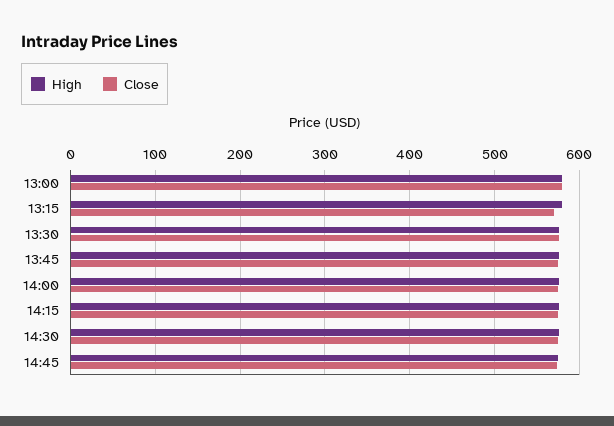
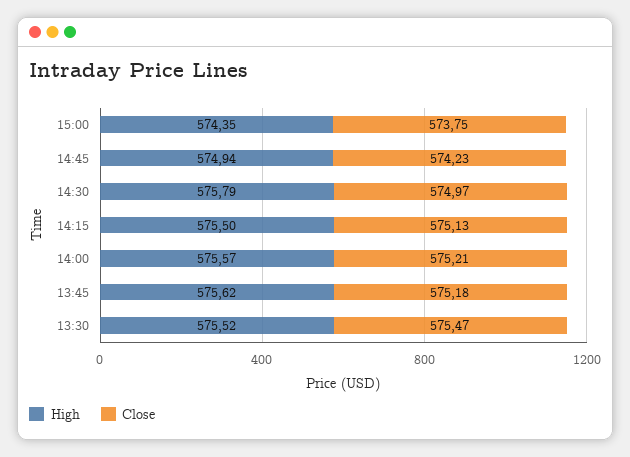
High, 13:00: 580 -> none
Close, 13:00: 580 -> none
High, 13:15: 580 -> none
Close, 13:15: 570 -> none
High, 15:00: none -> 574.35
Close, 15:00: none -> 573.75

